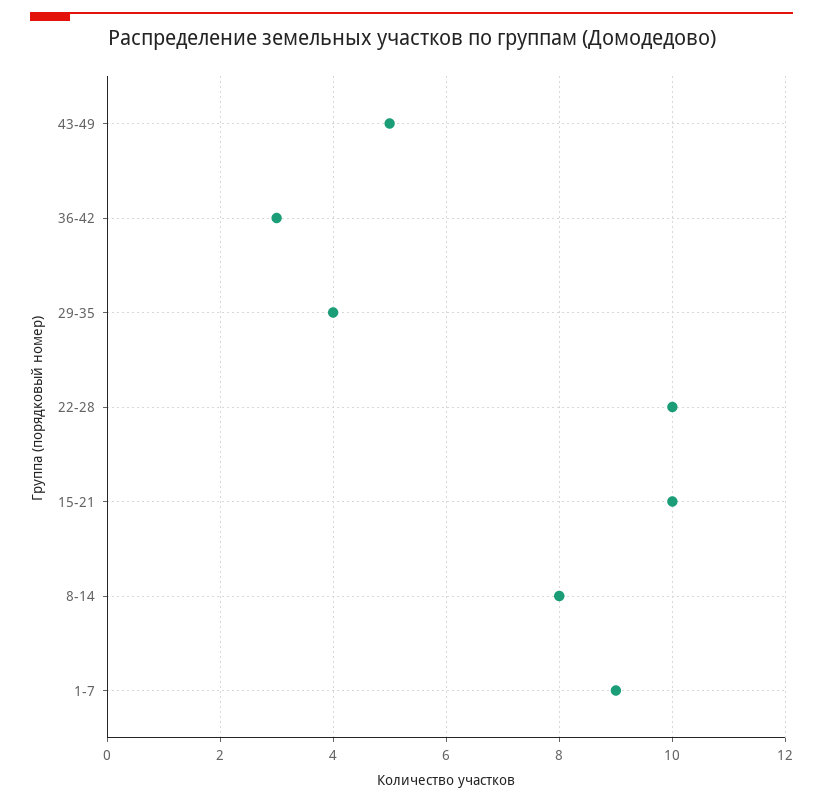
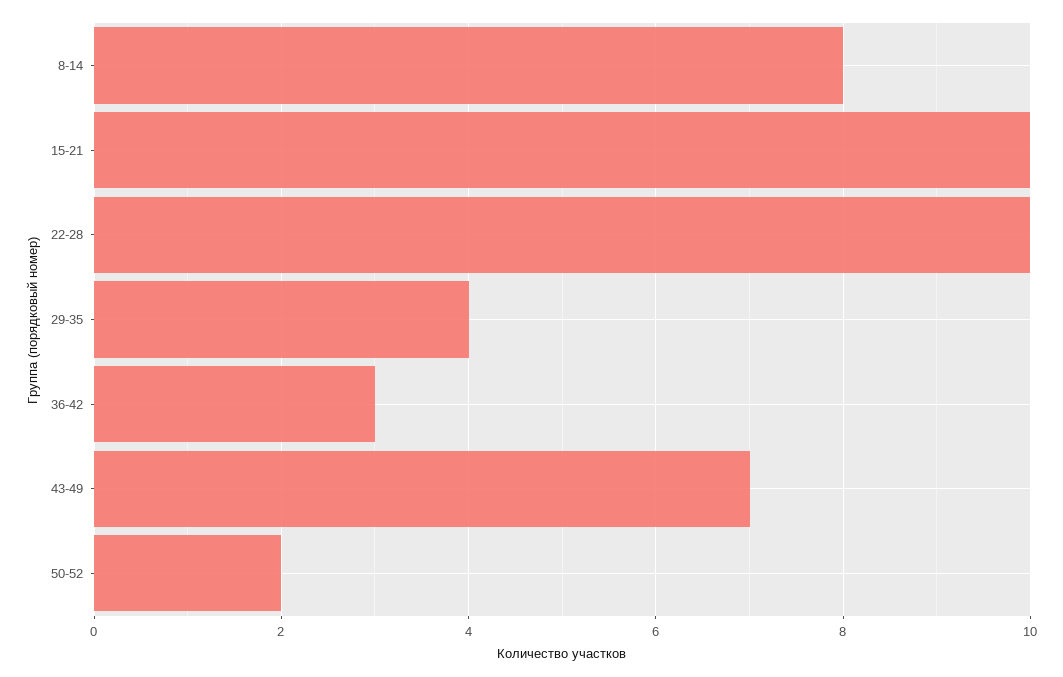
43-49: 5 -> 7
1-7: 9 -> none
50-52: none -> 2

